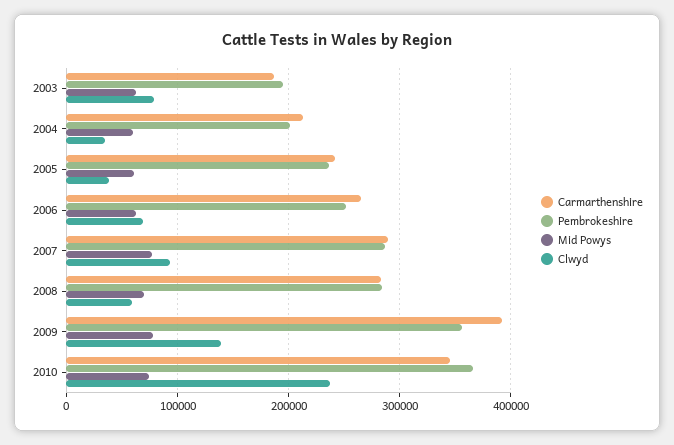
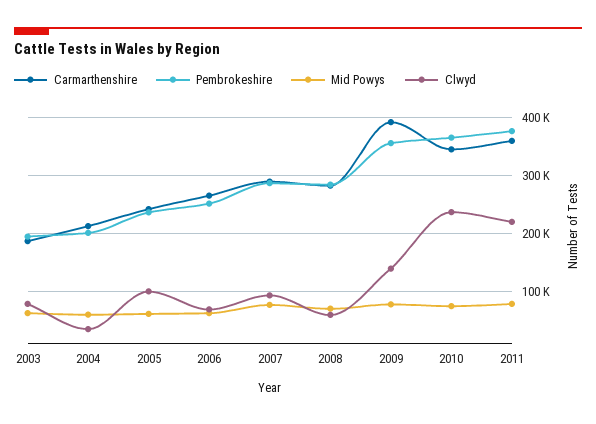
Clwyd, 2005: 40000 -> 100000
Carmarthenshire, 2011: none -> 360000
Pembrokeshire, 2011: none -> 380000
Mid Powys, 2011: none -> 80000
Clwyd, 2011: none -> 220000

